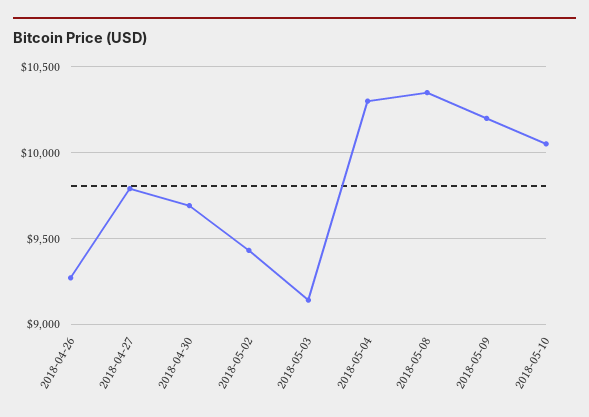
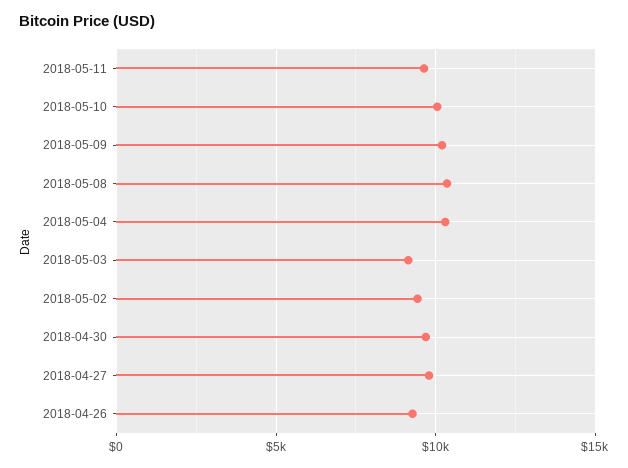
2018-05-11: none -> 9500

